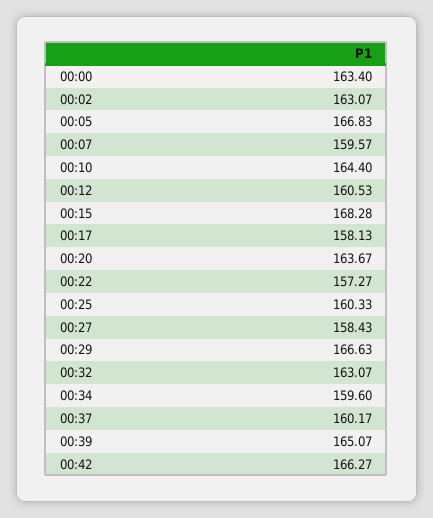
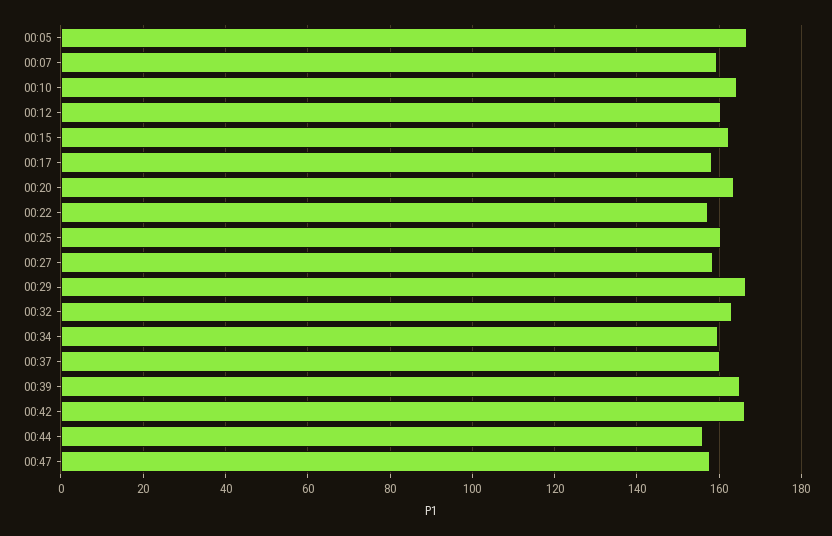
00:00: 163.4 -> none
00:02: 163.07 -> none
00:15: 168.28 -> 162
00:44: none -> 156
00:47: none -> 158

